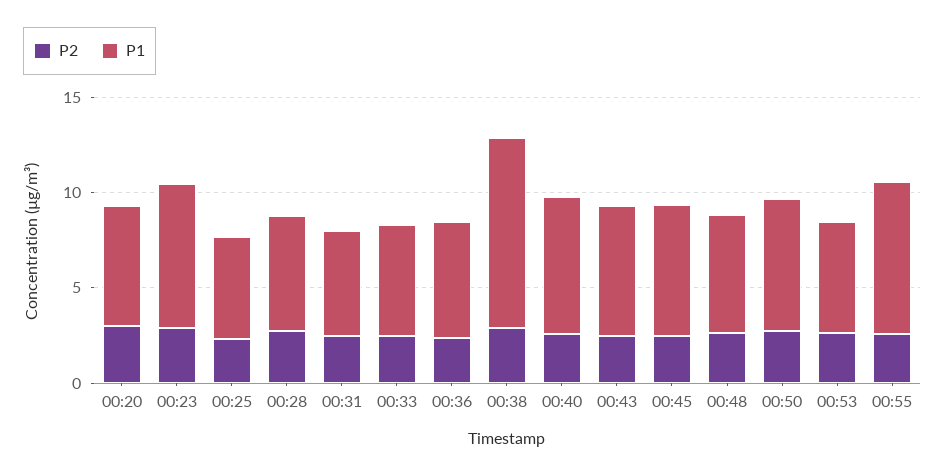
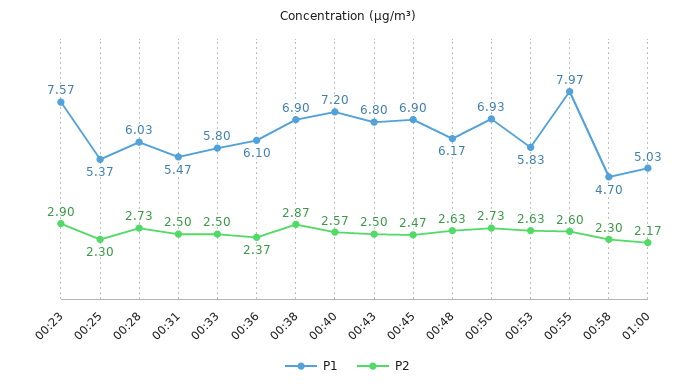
P2, 00:20: 3 -> none
P1, 00:20: 6 -> none
P1, 00:38: 10 -> 6.9
P1, 00:58: none -> 4.7
P2, 00:58: none -> 2.3
P1, 01:00: none -> 5.03
P2, 01:00: none -> 2.17

